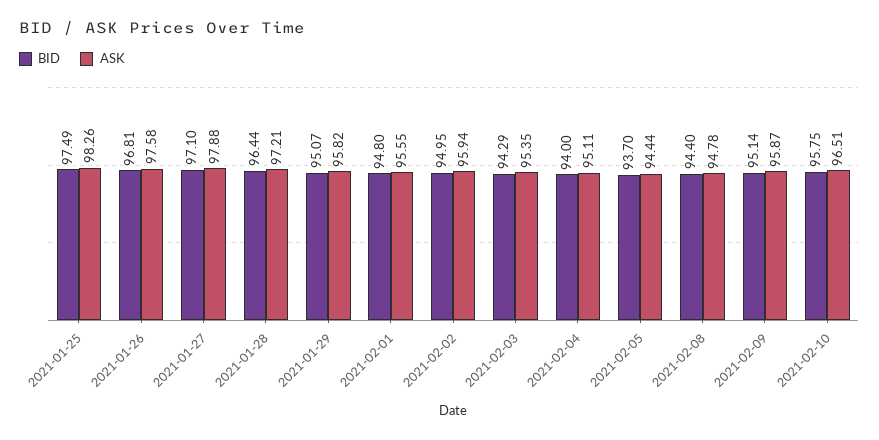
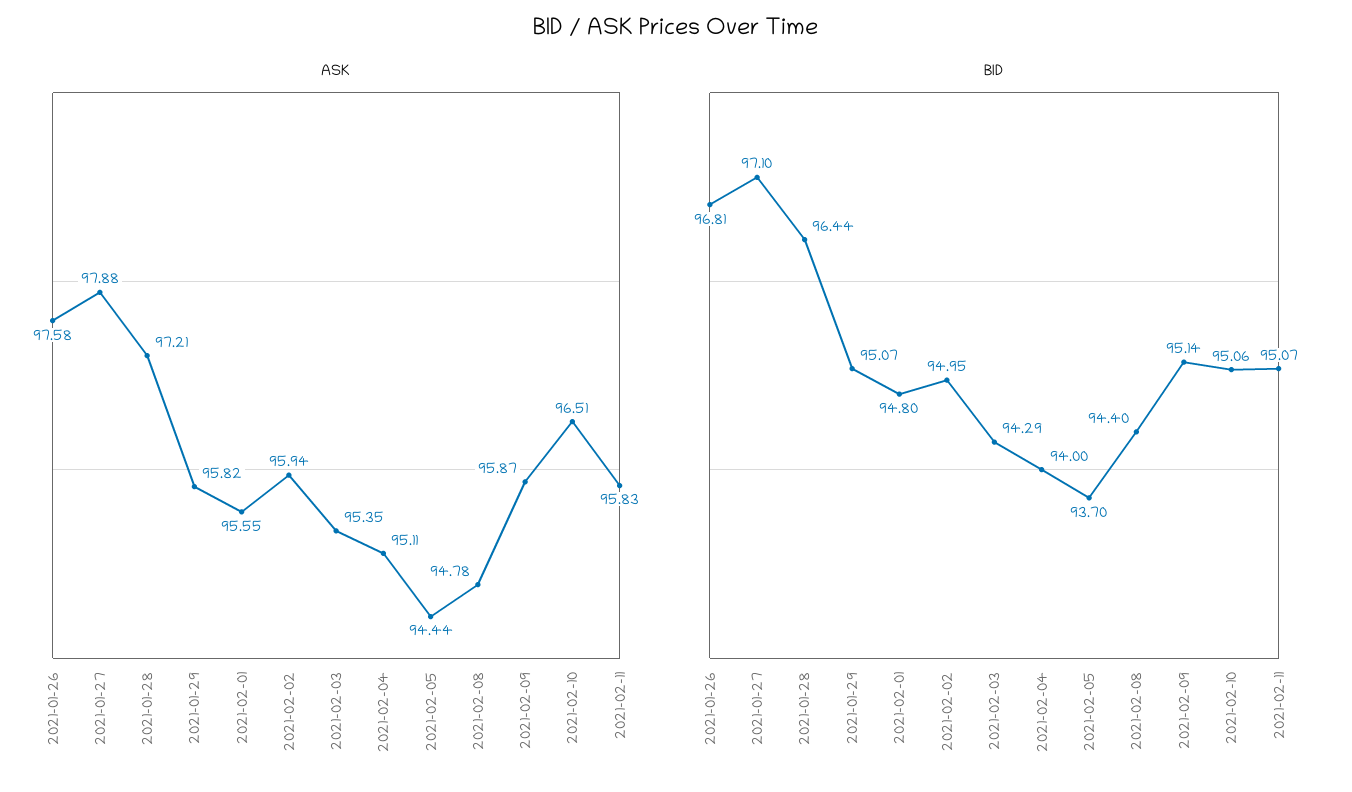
BID, 2021-01-25: 97.49 -> none
ASK, 2021-01-25: 98.26 -> none
BID, 2021-02-10: 95.75 -> 95.06
ASK, 2021-02-11: none -> 95.83
BID, 2021-02-11: none -> 95.07

